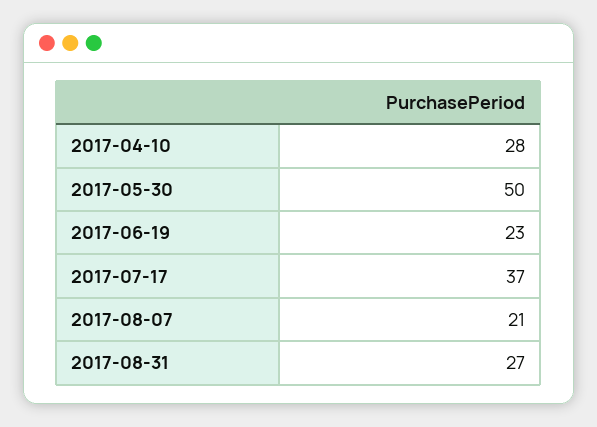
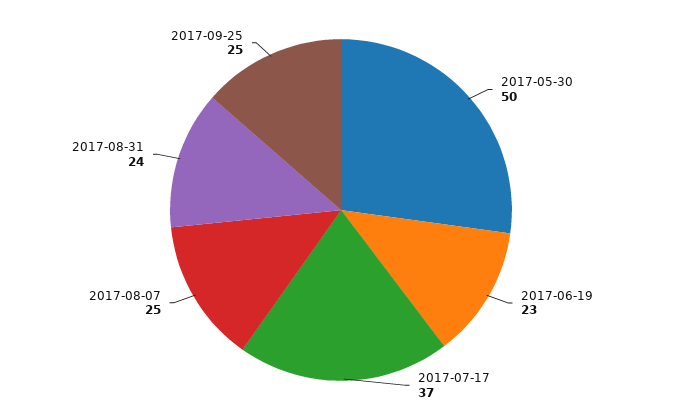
2017-04-10: 28 -> none
2017-08-07: 21 -> 25
2017-08-31: 27 -> 24
2017-09-25: none -> 25

